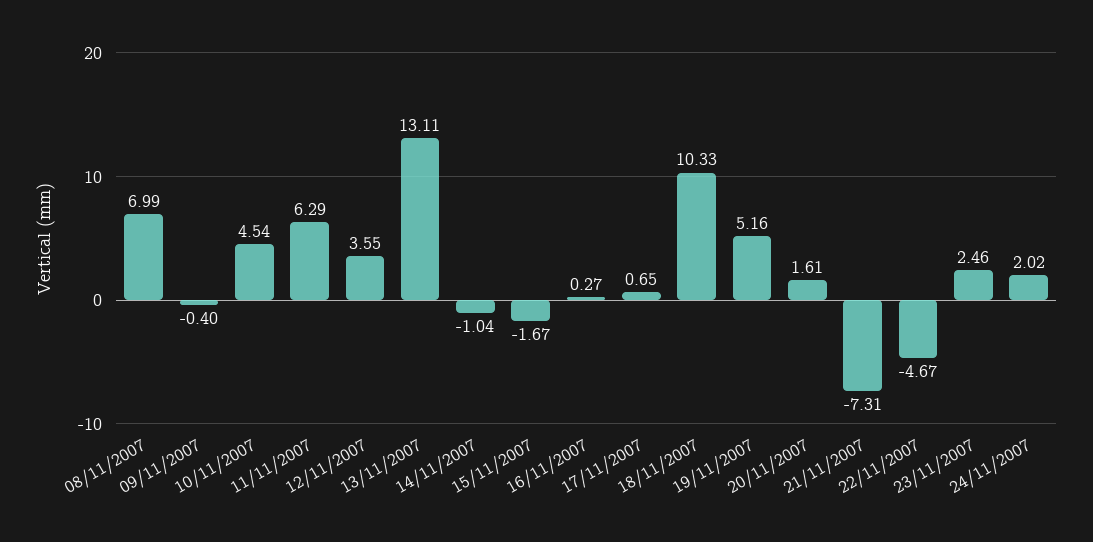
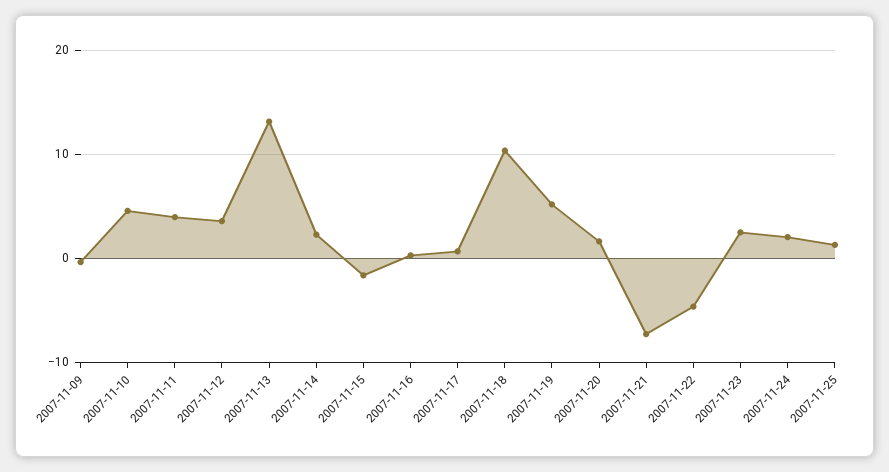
08/11/2007: 6.99 -> none
11/11/2007: 6.29 -> 4
14/11/2007: -1.04 -> 2
2007-11-25: none -> 1

